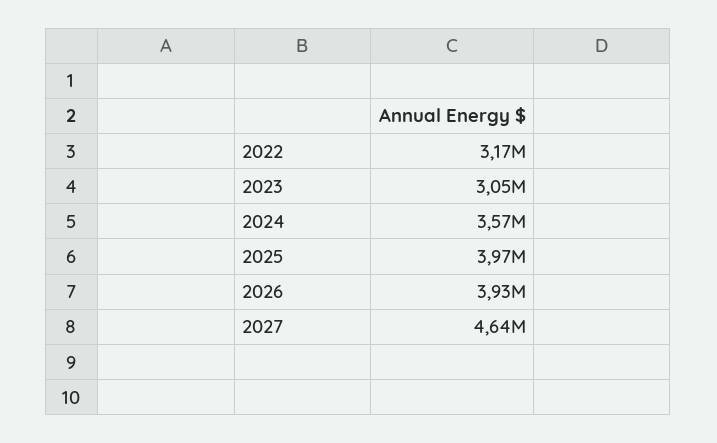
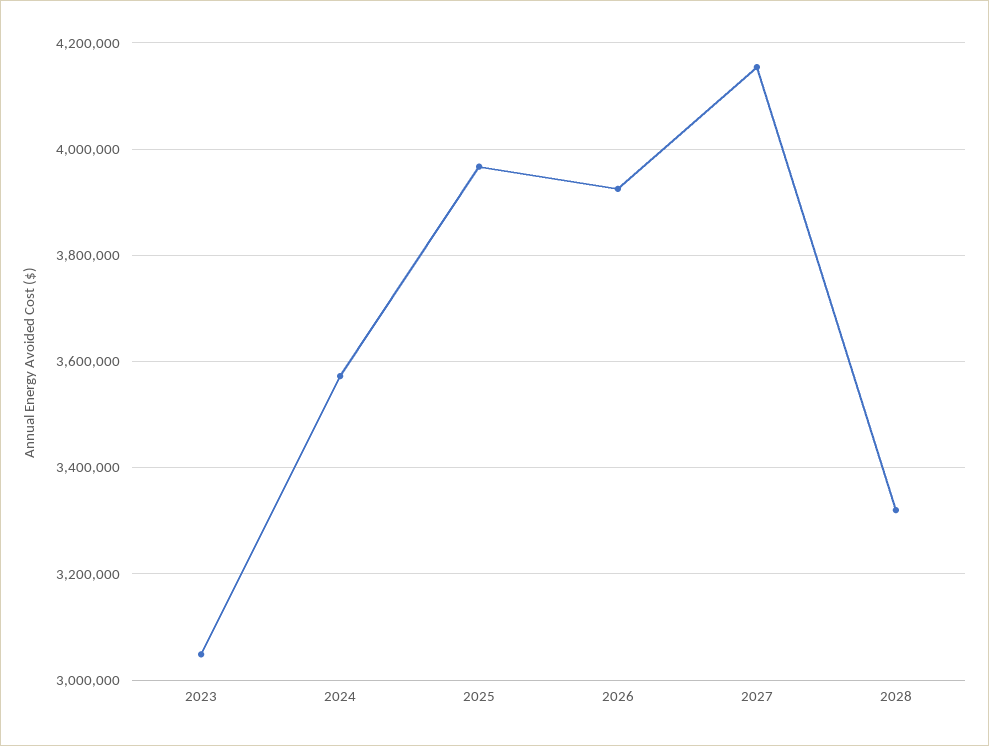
2022: 3170000 -> none
2027: 4640000 -> 4160000
2028: none -> 3320000

